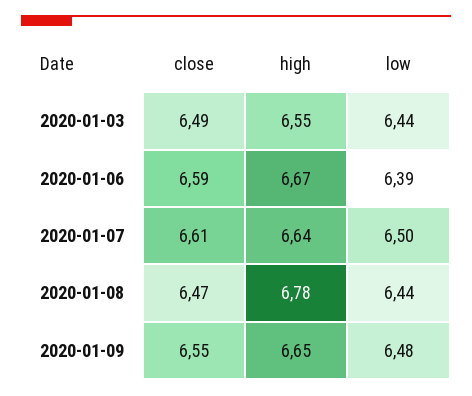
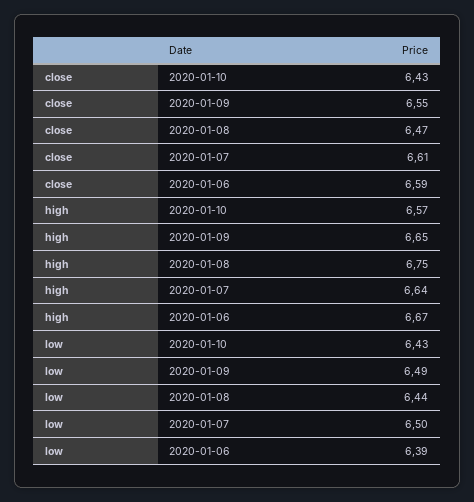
close, 2020-01-03: 6.49 -> none
high, 2020-01-03: 6.55 -> none
low, 2020-01-03: 6.44 -> none
high, 2020-01-08: 6.78 -> 6.75
low, 2020-01-09: 6.48 -> 6.49
close, 2020-01-10: none -> 6.43
high, 2020-01-10: none -> 6.57
low, 2020-01-10: none -> 6.43

